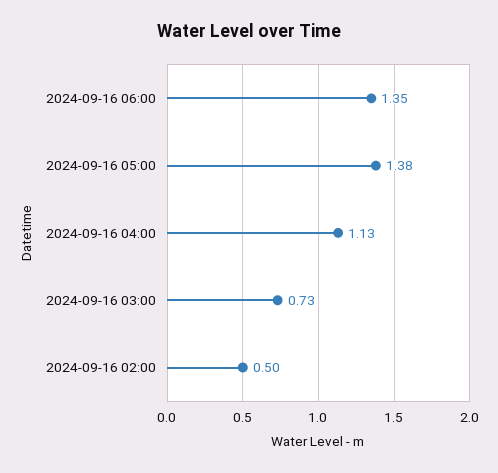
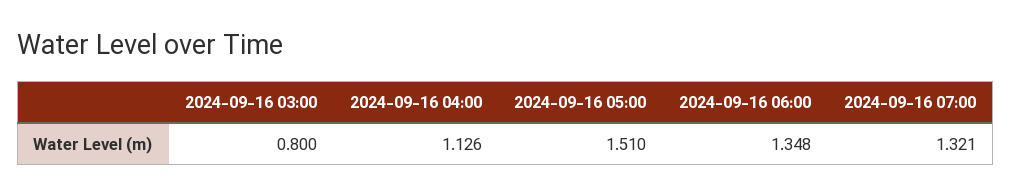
2024-09-16 05:00: 1.38 -> 1.51
2024-09-16 03:00: 0.73 -> 0.8
2024-09-16 02:00: 0.5 -> none
2024-09-16 07:00: none -> 1.321

